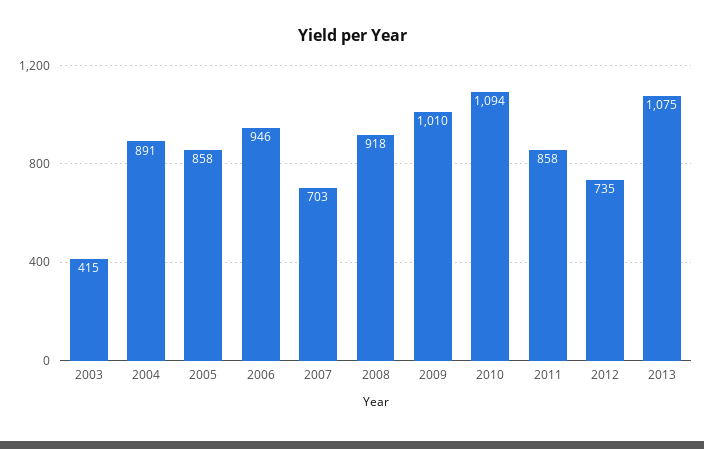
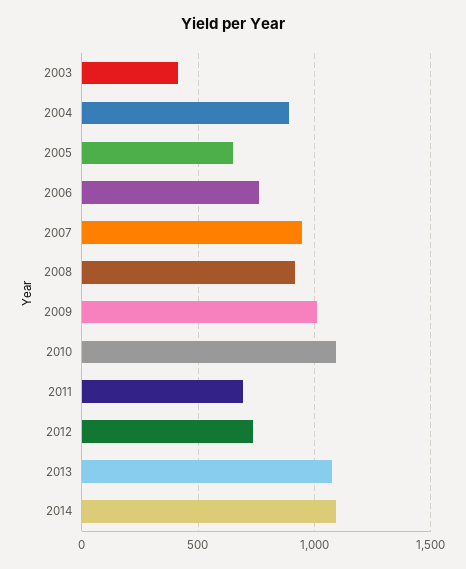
2005: 858 -> 650
2006: 946 -> 750
2007: 703 -> 950
2011: 858 -> 700
2014: none -> 1100

